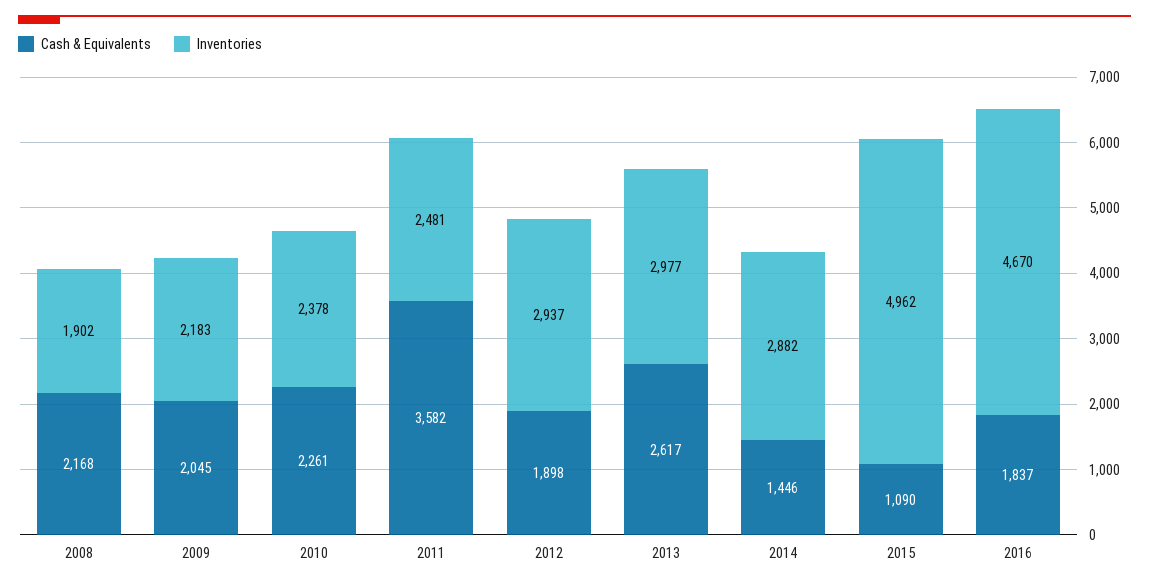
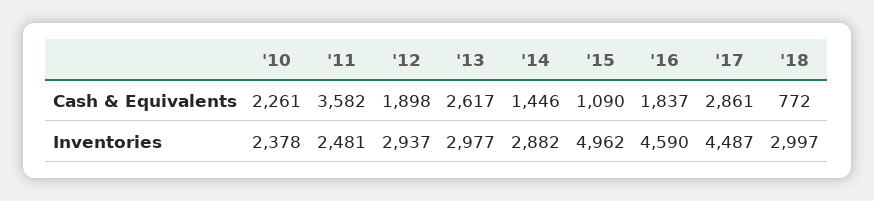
Cash & Equivalents, 2008: 2168 -> none
Inventories, 2008: 1902 -> none
Cash & Equivalents, 2009: 2045 -> none
Inventories, 2009: 2183 -> none
Inventories, 2016: 4670 -> 4590
Cash & Equivalents, '17: none -> 2861
Cash & Equivalents, '18: none -> 772
Inventories, '17: none -> 4487
Inventories, '18: none -> 2997

